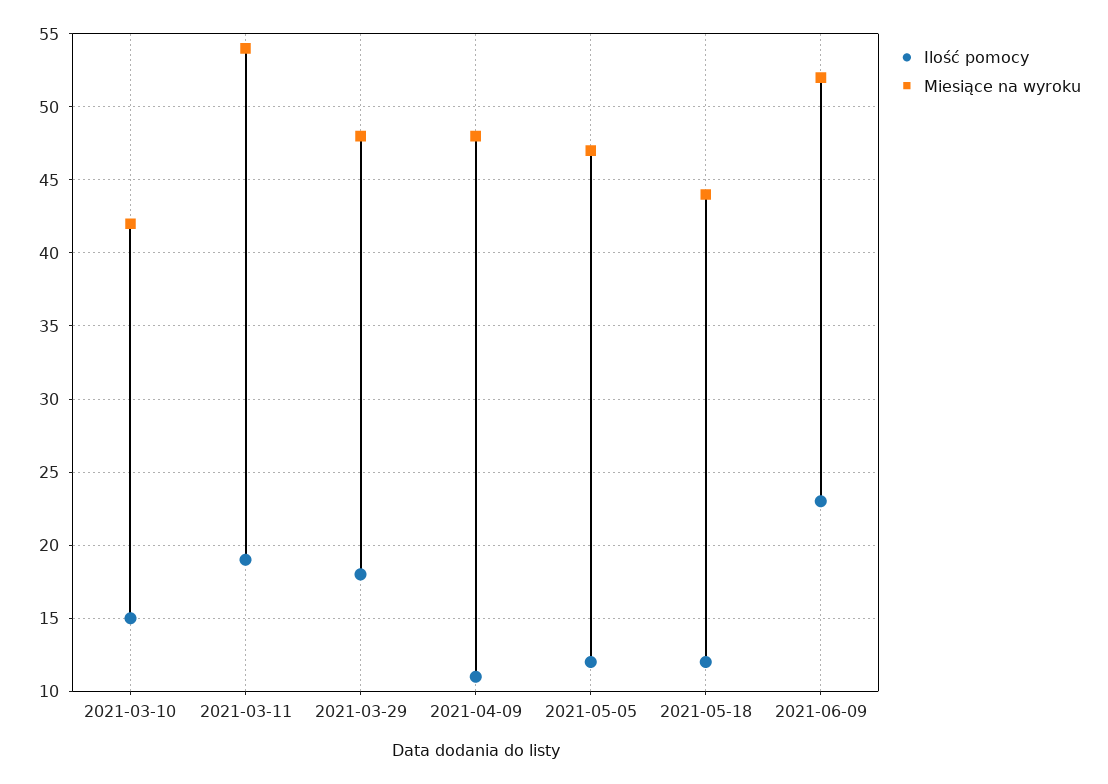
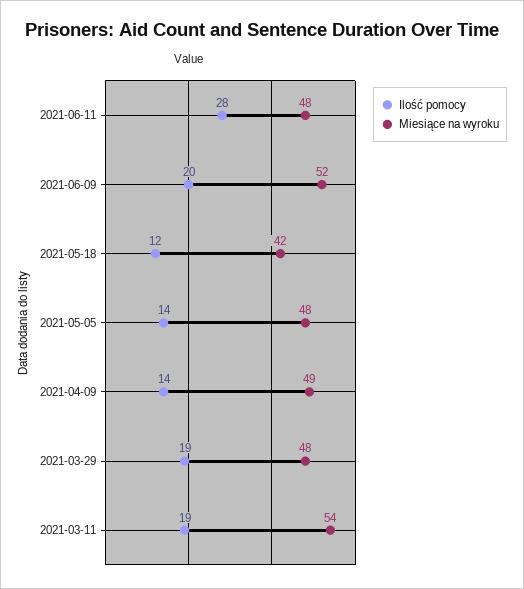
Ilość pomocy, 2021-03-10: 15 -> none
Miesiące na wyroku, 2021-03-10: 42 -> none
Ilość pomocy, 2021-03-29: 18 -> 19
Ilość pomocy, 2021-04-09: 11 -> 14
Miesiące na wyroku, 2021-04-09: 48 -> 49
Ilość pomocy, 2021-05-05: 12 -> 14
Miesiące na wyroku, 2021-05-05: 47 -> 48
Miesiące na wyroku, 2021-05-18: 44 -> 42
Ilość pomocy, 2021-06-09: 23 -> 20
Ilość pomocy, 2021-06-11: none -> 28
Miesiące na wyroku, 2021-06-11: none -> 48

